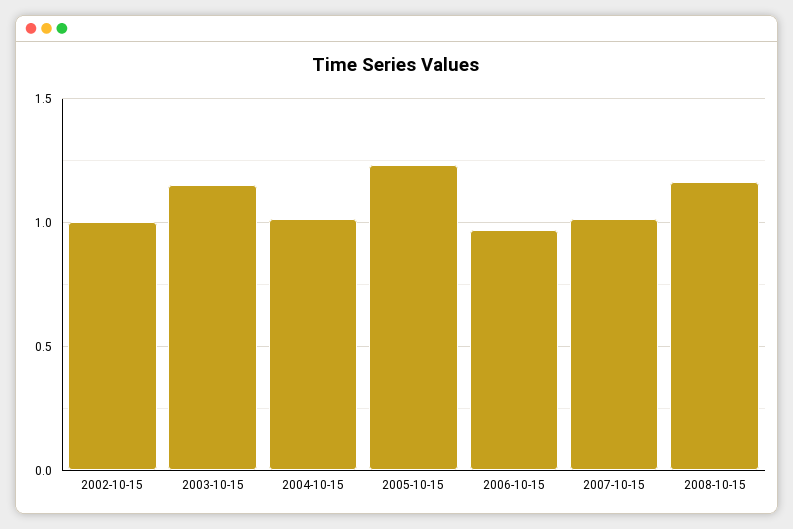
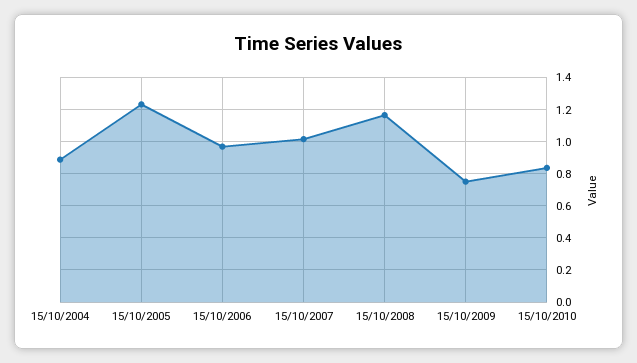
2002-10-15: 1 -> none
2003-10-15: 1.15 -> none
2004-10-15: 1 -> 0.9
15/10/2009: none -> 0.75
15/10/2010: none -> 0.85

